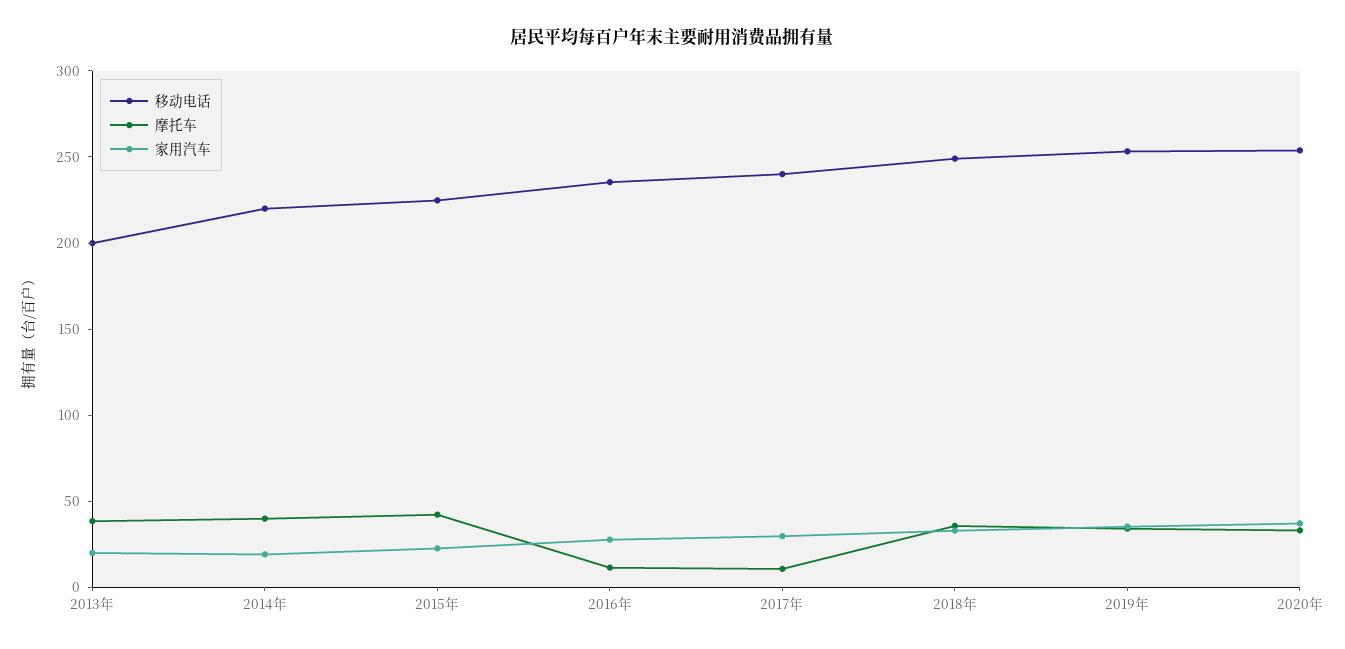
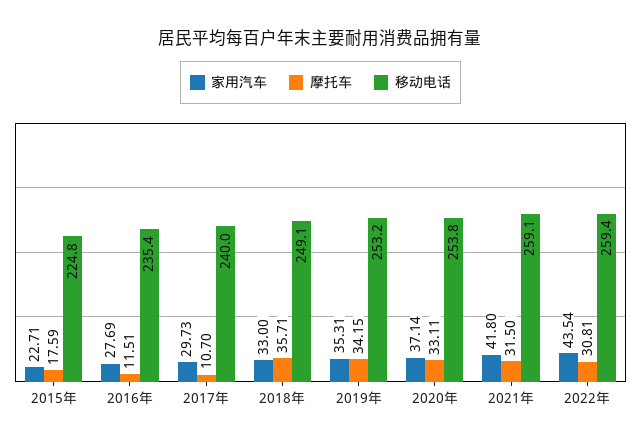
移动电话, 2013年: 200 -> none
摩托车, 2013年: 40 -> none
家用汽车, 2013年: 20 -> none
移动电话, 2014年: 220 -> none
摩托车, 2014年: 40 -> none
家用汽车, 2014年: 20 -> none
摩托车, 2015年: 40 -> 17.59
家用汽车, 2021年: none -> 41.8
摩托车, 2021年: none -> 31.5
移动电话, 2021年: none -> 259.1
家用汽车, 2022年: none -> 43.54
摩托车, 2022年: none -> 30.81
移动电话, 2022年: none -> 259.4

